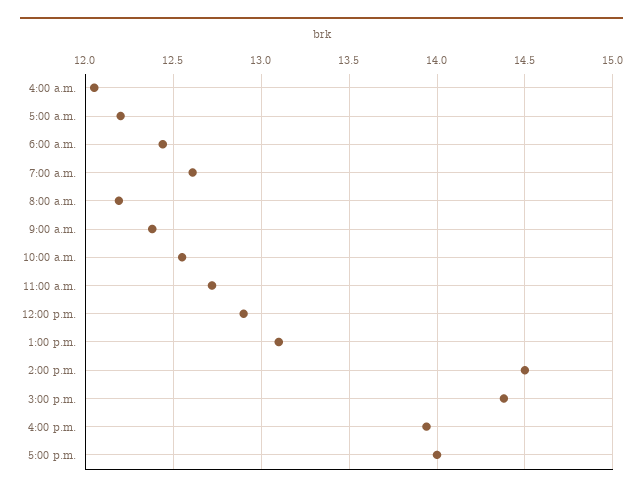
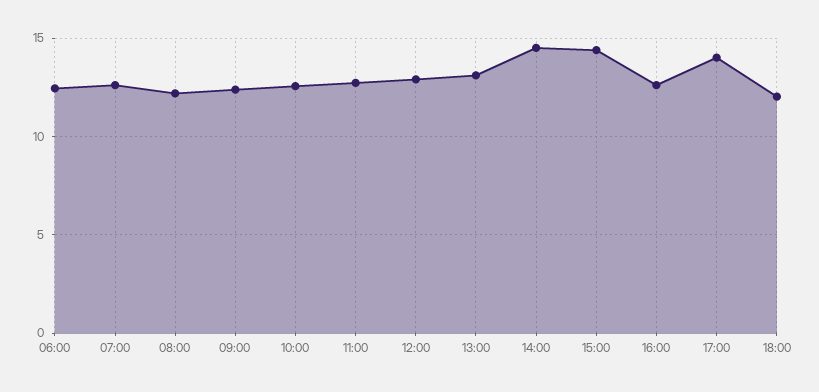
4:00 a.m.: 12.05 -> none
5:00 a.m.: 12.2 -> none
4:00 p.m.: 13.95 -> 12.5
18:00: none -> 12

